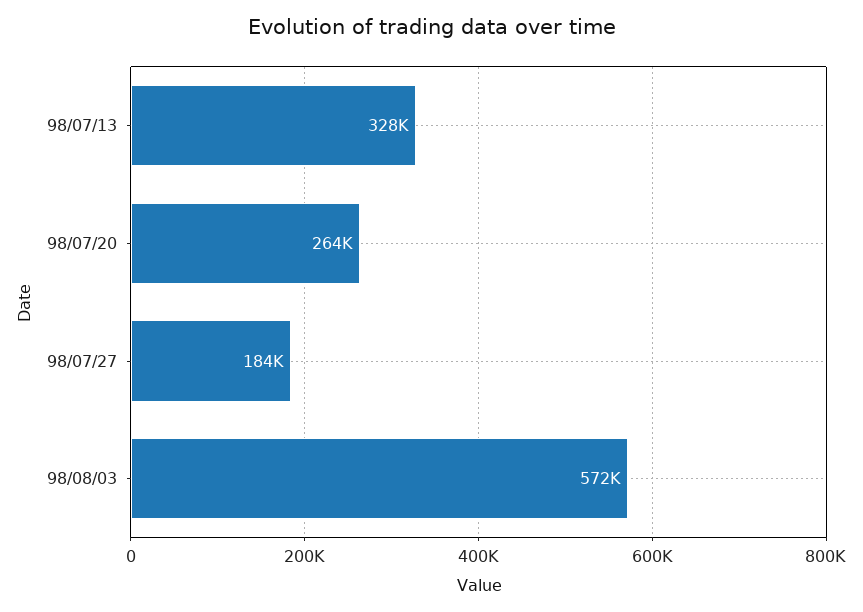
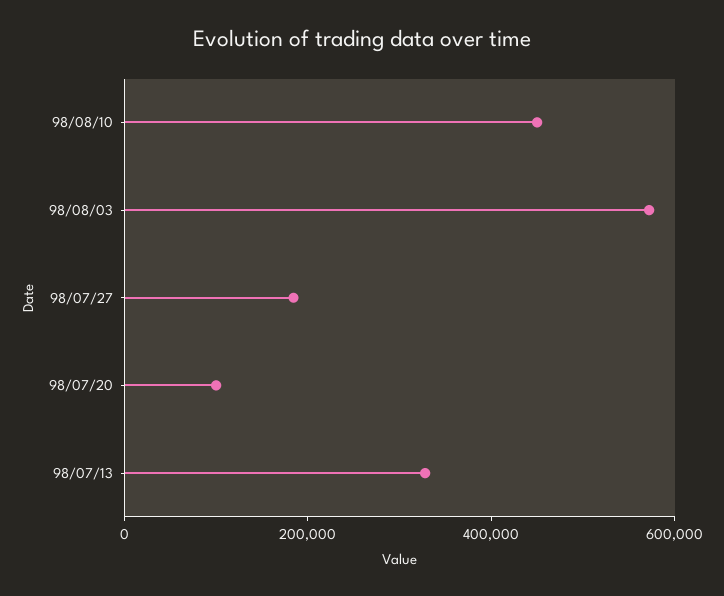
98/07/20: 264000 -> 100000
98/08/10: none -> 450000

